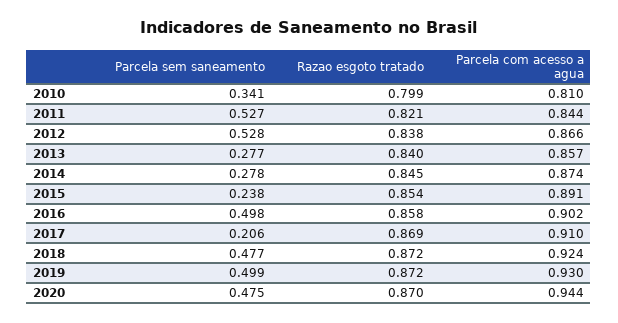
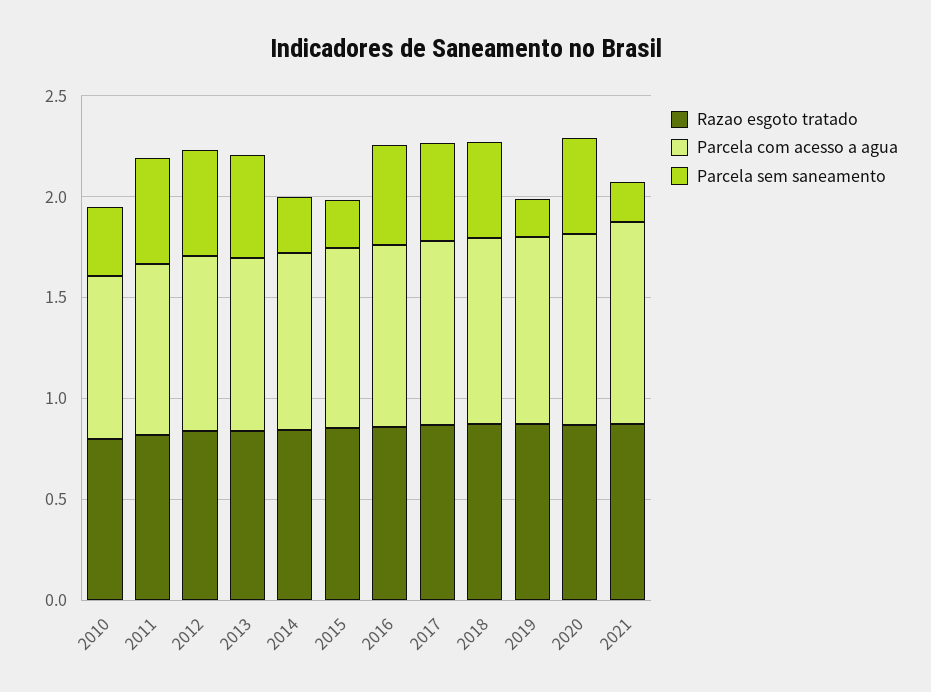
Parcela sem saneamento, 2013: 0.277 -> 0.5
Parcela sem saneamento, 2017: 0.206 -> 0.5
Parcela sem saneamento, 2019: 0.499 -> 0.2
Razao esgoto tratado, 2021: none -> 0.9
Parcela com acesso a agua, 2021: none -> 1
Parcela sem saneamento, 2021: none -> 0.2

